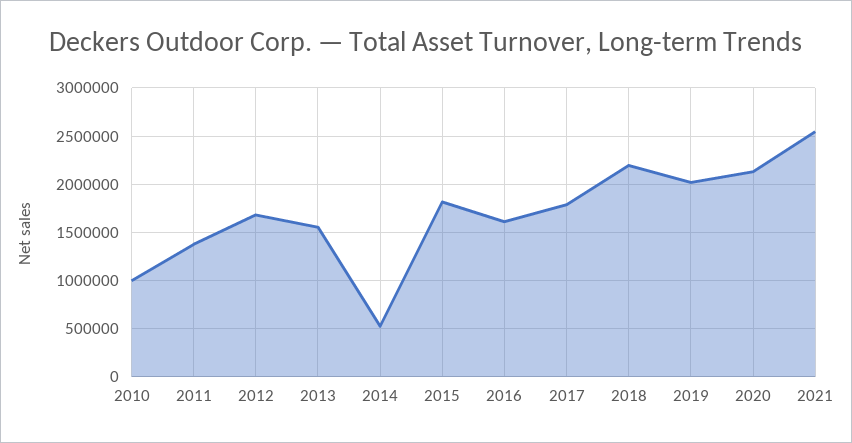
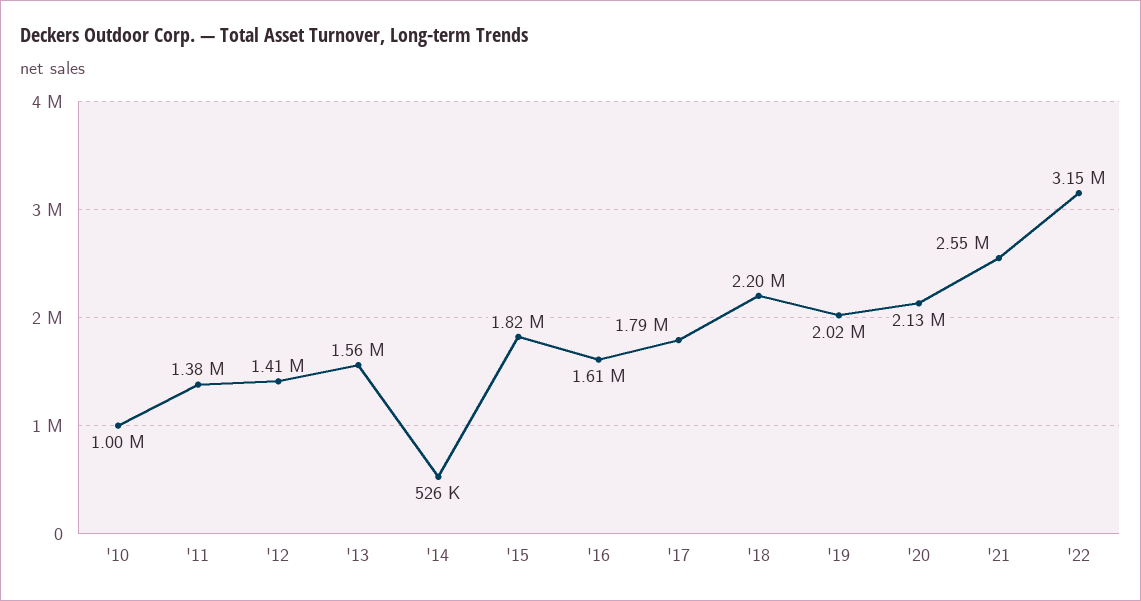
2012: 1700000 -> 1410000
'22: none -> 3150000

